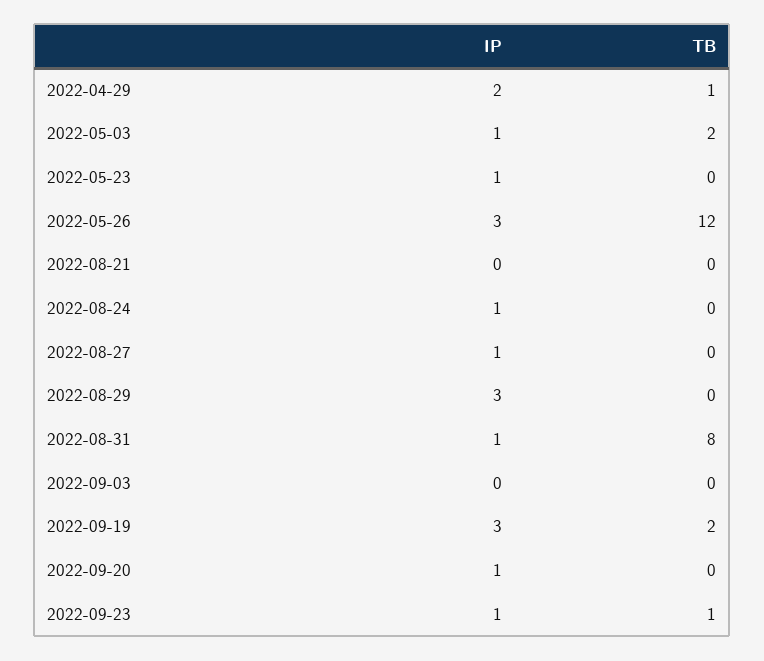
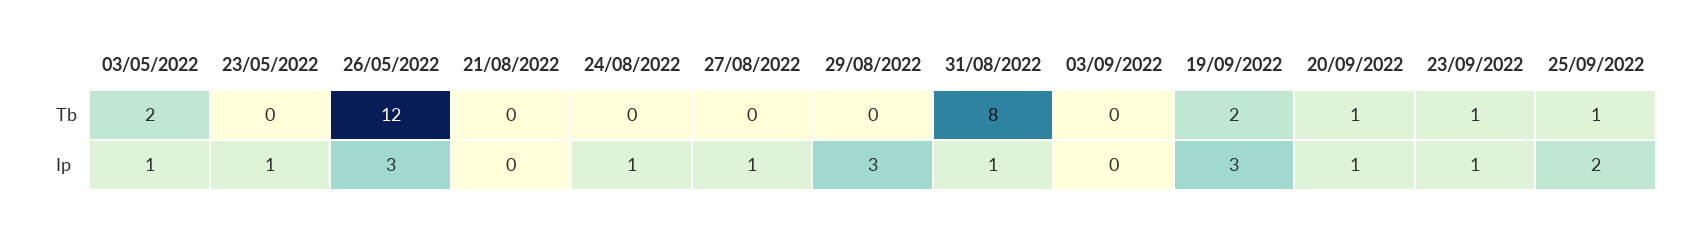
IP, 2022-04-29: 2 -> none
TB, 2022-04-29: 1 -> none
TB, 2022-09-20: 0 -> 1
TB, 25/09/2022: none -> 1
IP, 25/09/2022: none -> 2

